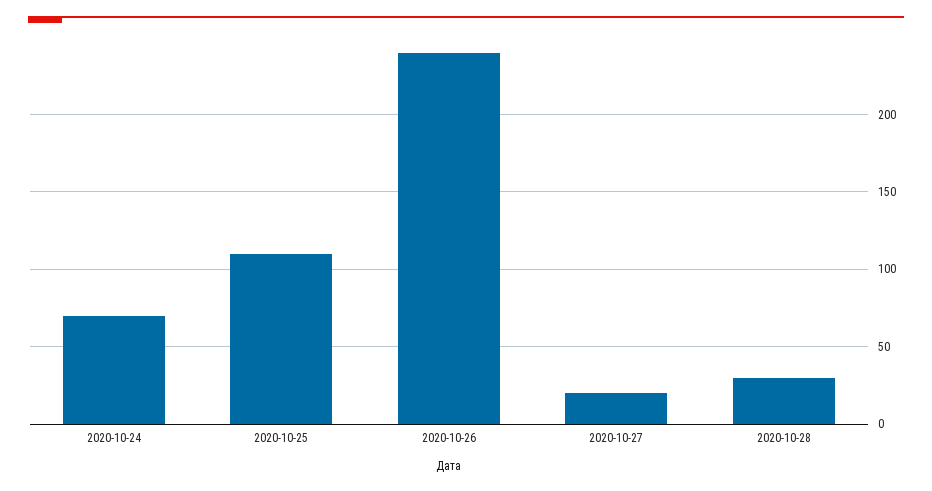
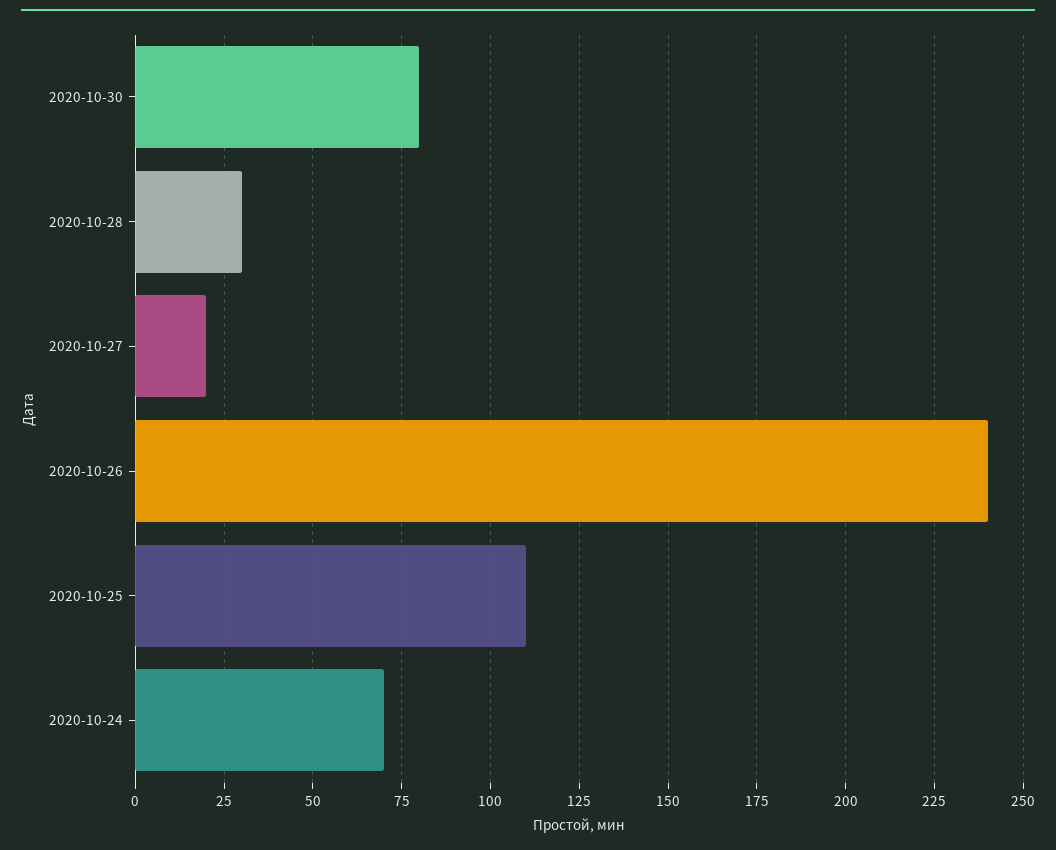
2020-10-30: none -> 80

